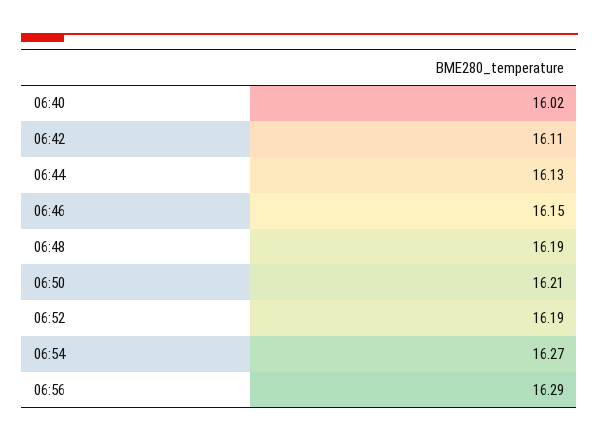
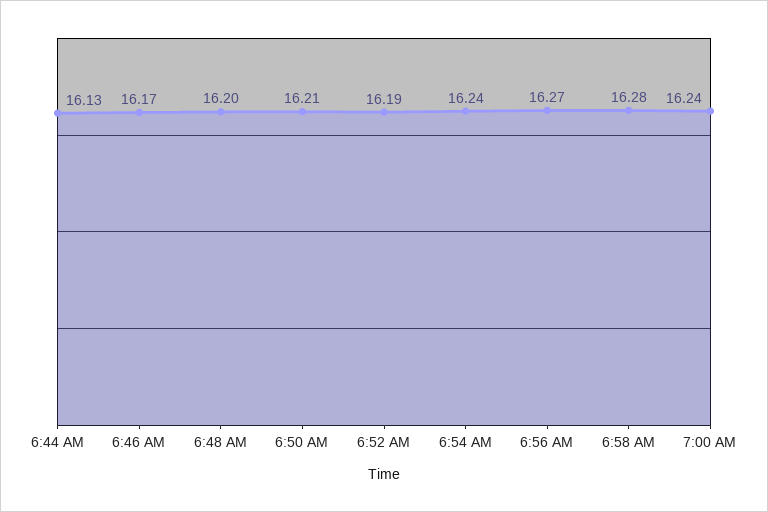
06:40: 16.02 -> none
06:42: 16.11 -> none
06:46: 16.15 -> 16.17
06:48: 16.19 -> 16.2
06:54: 16.27 -> 16.24
06:56: 16.29 -> 16.27
6:58 AM: none -> 16.28
7:00 AM: none -> 16.24

